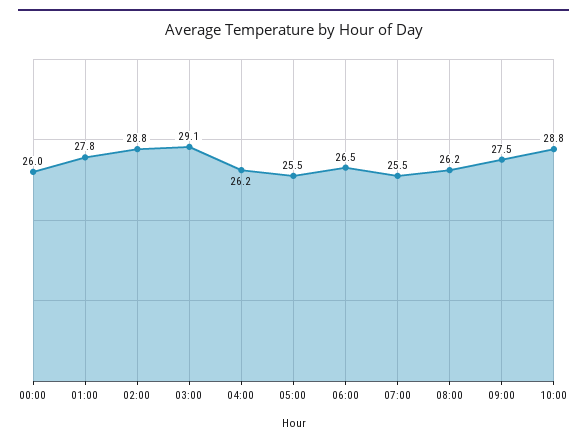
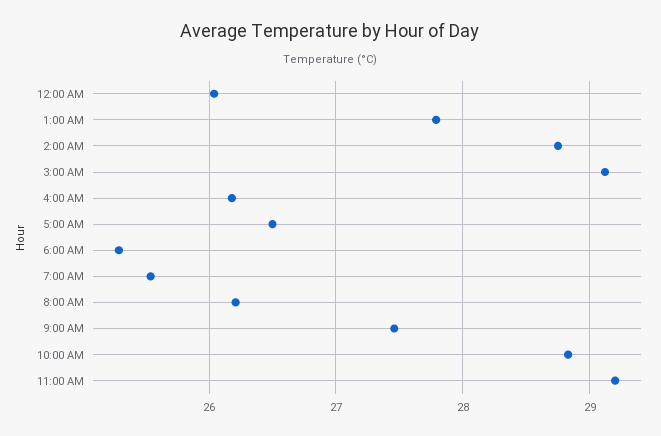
05:00: 25.5 -> 26.5
06:00: 26.5 -> 25.3
11:00 AM: none -> 29.2

